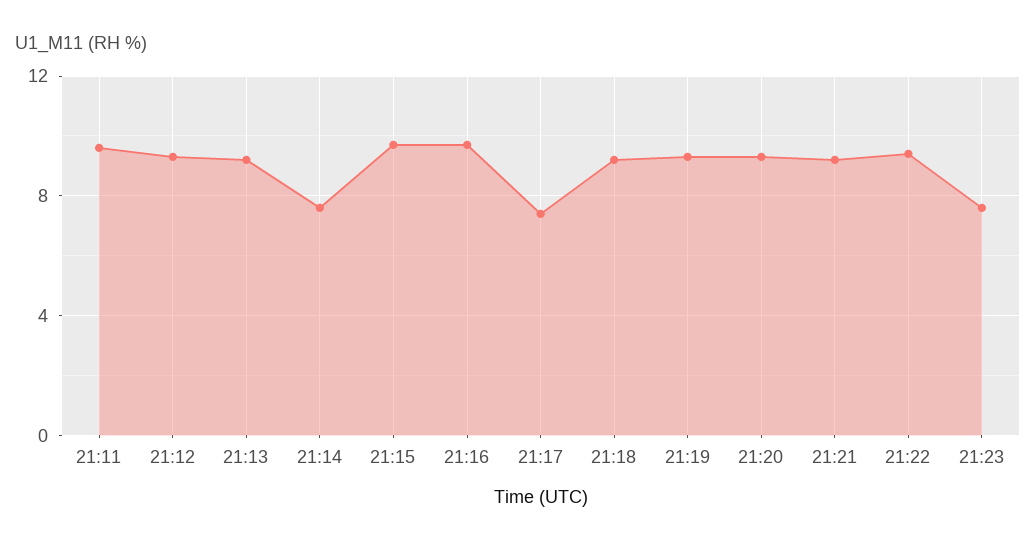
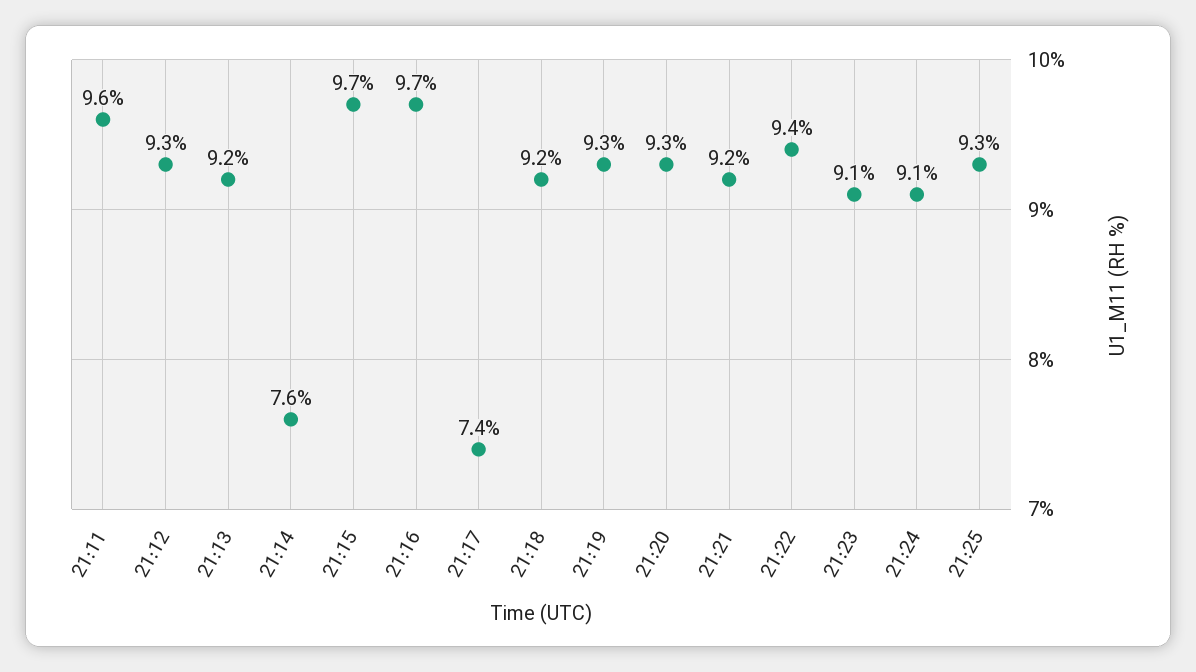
21:23: 7.5 -> 9.1
21:24: none -> 9.1
21:25: none -> 9.3

